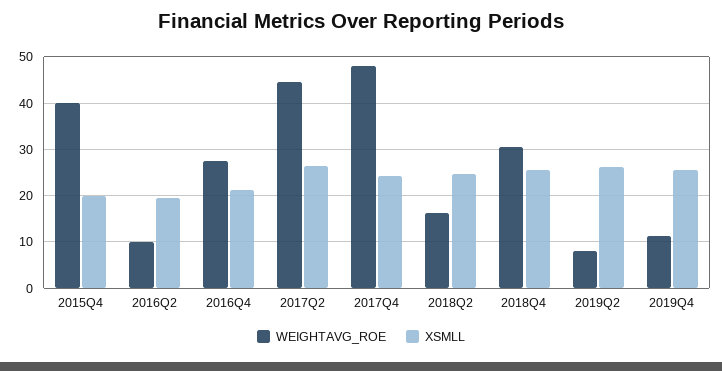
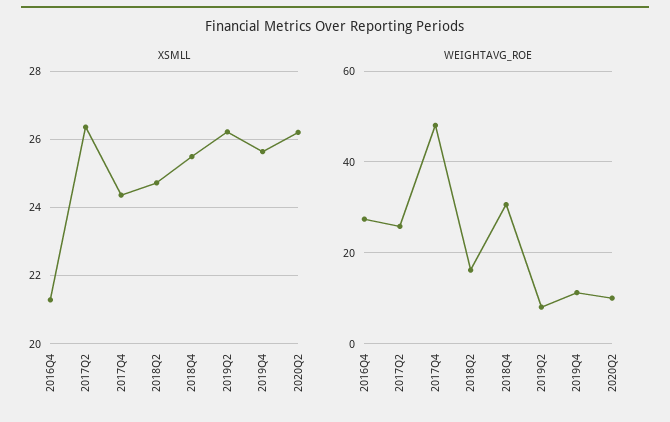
WEIGHTAVG_ROE, 2015Q4: 40 -> none
XSMLL, 2015Q4: 20 -> none
WEIGHTAVG_ROE, 2016Q2: 10 -> none
XSMLL, 2016Q2: 20 -> none
WEIGHTAVG_ROE, 2017Q2: 44 -> 26
XSMLL, 2020Q2: none -> 26.2
WEIGHTAVG_ROE, 2020Q2: none -> 10

